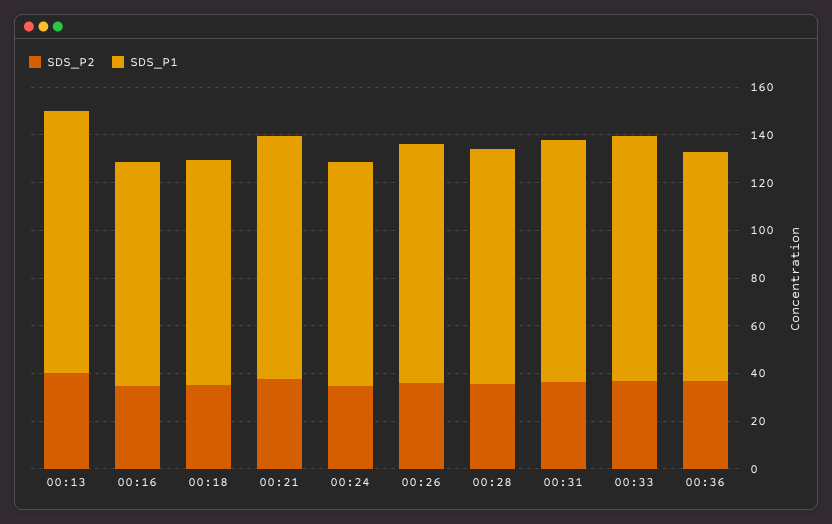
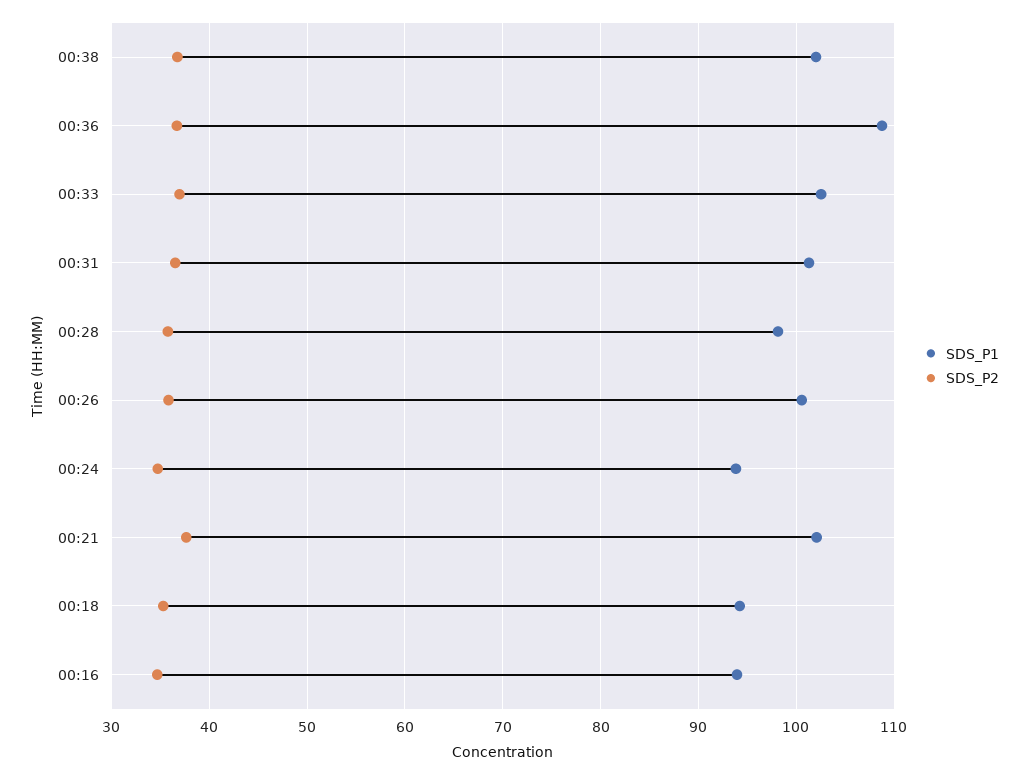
SDS_P2, 00:13: 40 -> none
SDS_P1, 00:13: 110 -> none
SDS_P1, 00:36: 95 -> 109
SDS_P1, 00:38: none -> 102
SDS_P2, 00:38: none -> 37

